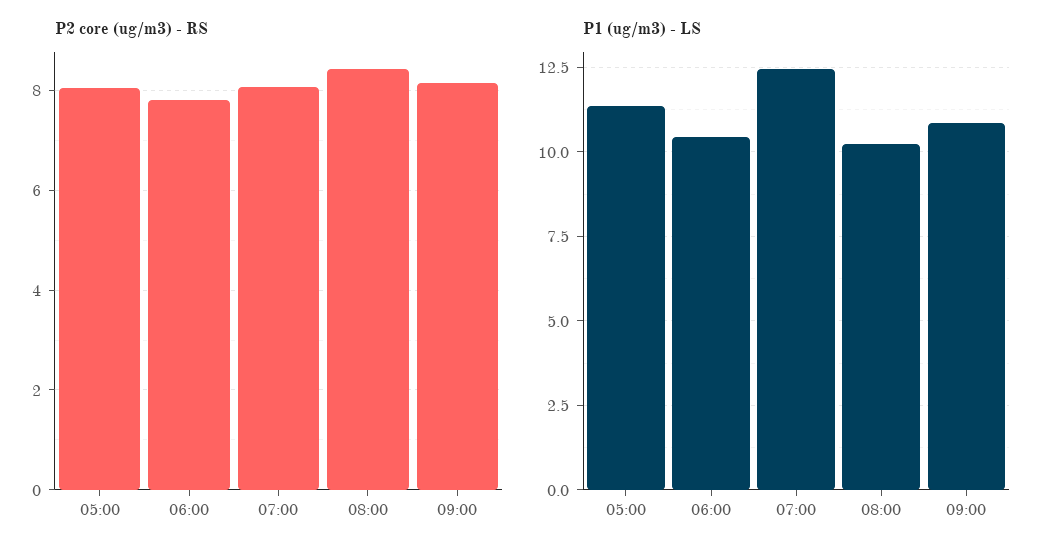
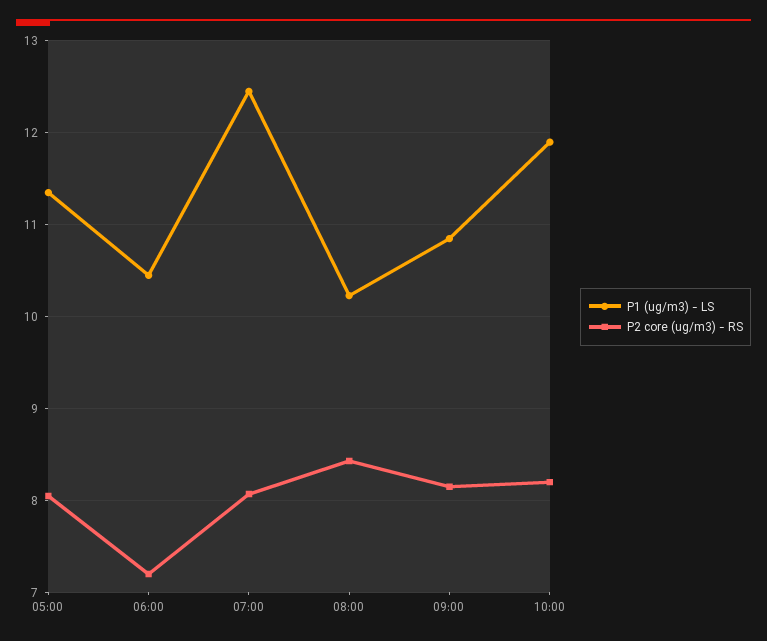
P2 core (ug/m3) - RS, 06:00: 7.8 -> 7.2
P1 (ug/m3) - LS, 10:00: none -> 11.9
P2 core (ug/m3) - RS, 10:00: none -> 8.2

